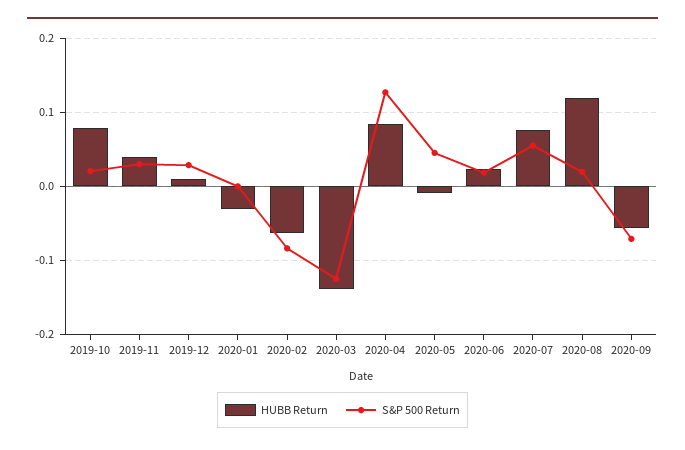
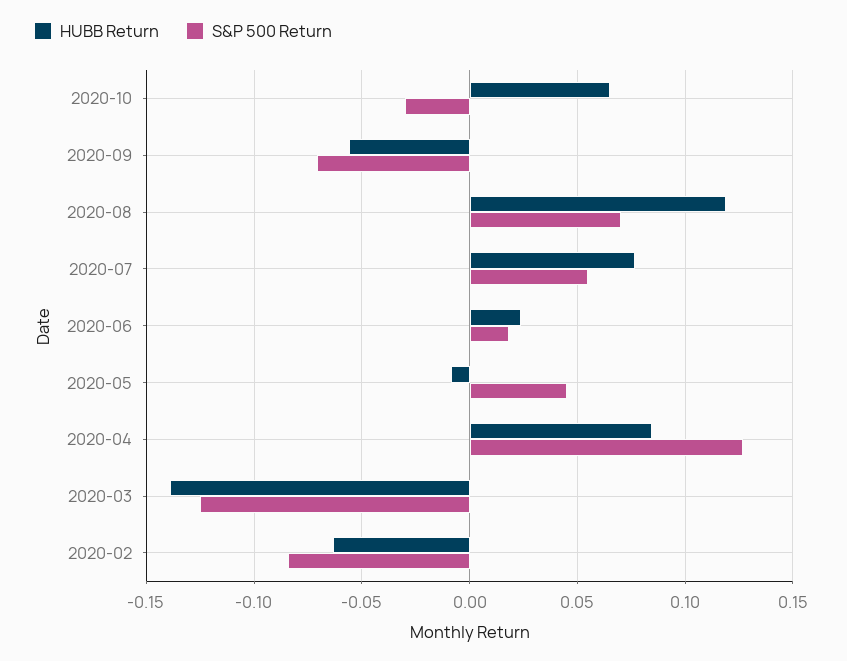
HUBB Return, 2019-10: 0.08 -> none
S&P 500 Return, 2019-10: 0.02 -> none
HUBB Return, 2019-11: 0.04 -> none
S&P 500 Return, 2019-11: 0.03 -> none
HUBB Return, 2019-12: 0.01 -> none
S&P 500 Return, 2019-12: 0.03 -> none
HUBB Return, 2020-01: -0.03 -> none
S&P 500 Return, 2020-01: 0 -> none
S&P 500 Return, 2020-08: 0.02 -> 0.07
HUBB Return, 2020-10: none -> 0.065
S&P 500 Return, 2020-10: none -> -0.03

